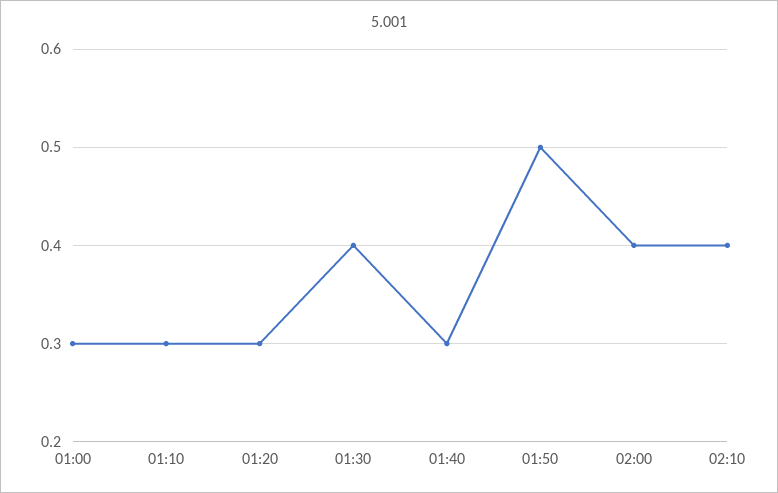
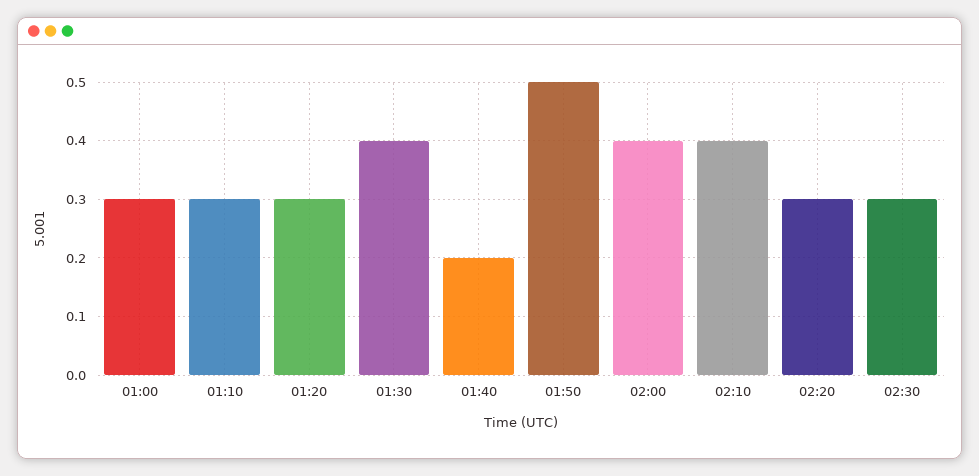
01:40: 0.3 -> 0.2
02:20: none -> 0.3
02:30: none -> 0.3

